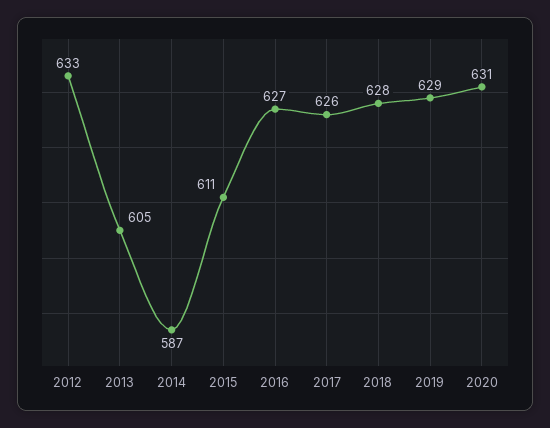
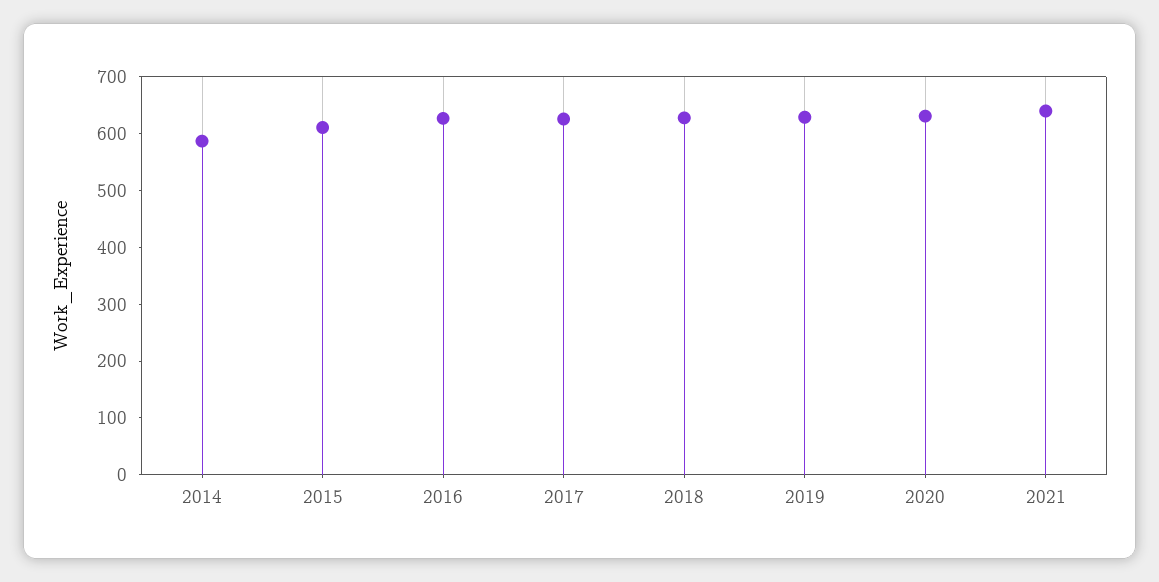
2012: 633 -> none
2013: 605 -> none
2021: none -> 640

